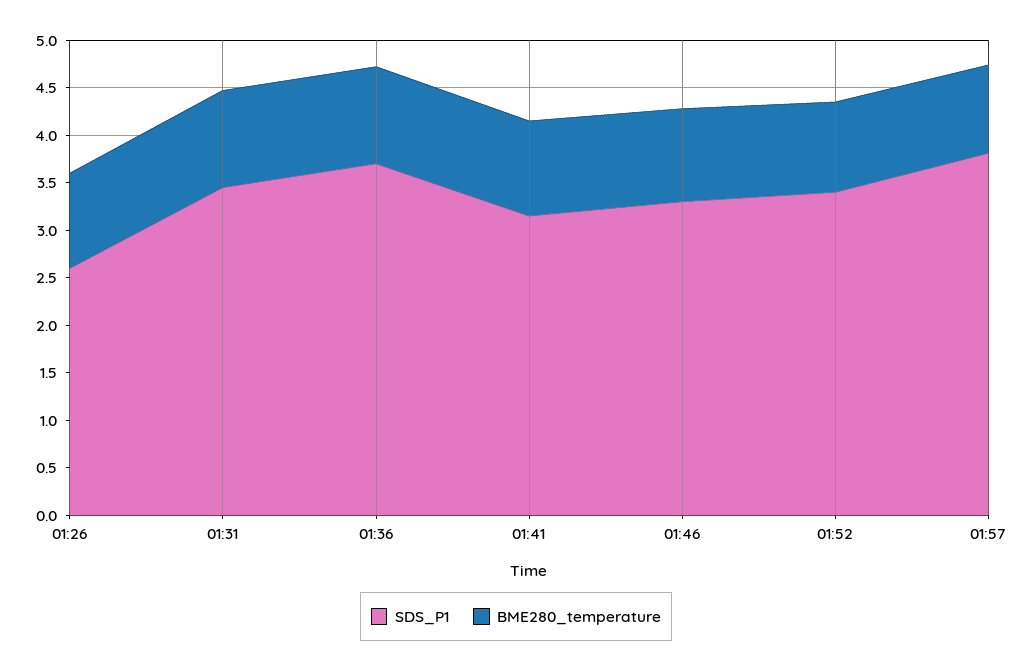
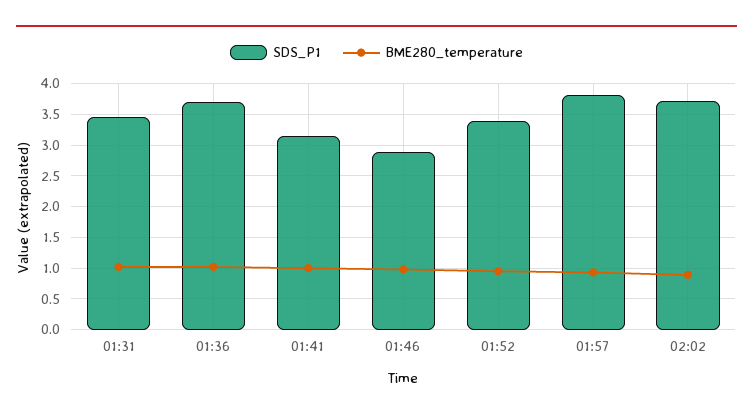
SDS_P1, 01:26: 2.6 -> none
BME280_temperature, 01:26: 1 -> none
SDS_P1, 01:46: 3.3 -> 2.9
SDS_P1, 02:02: none -> 3.7
BME280_temperature, 02:02: none -> 0.9

